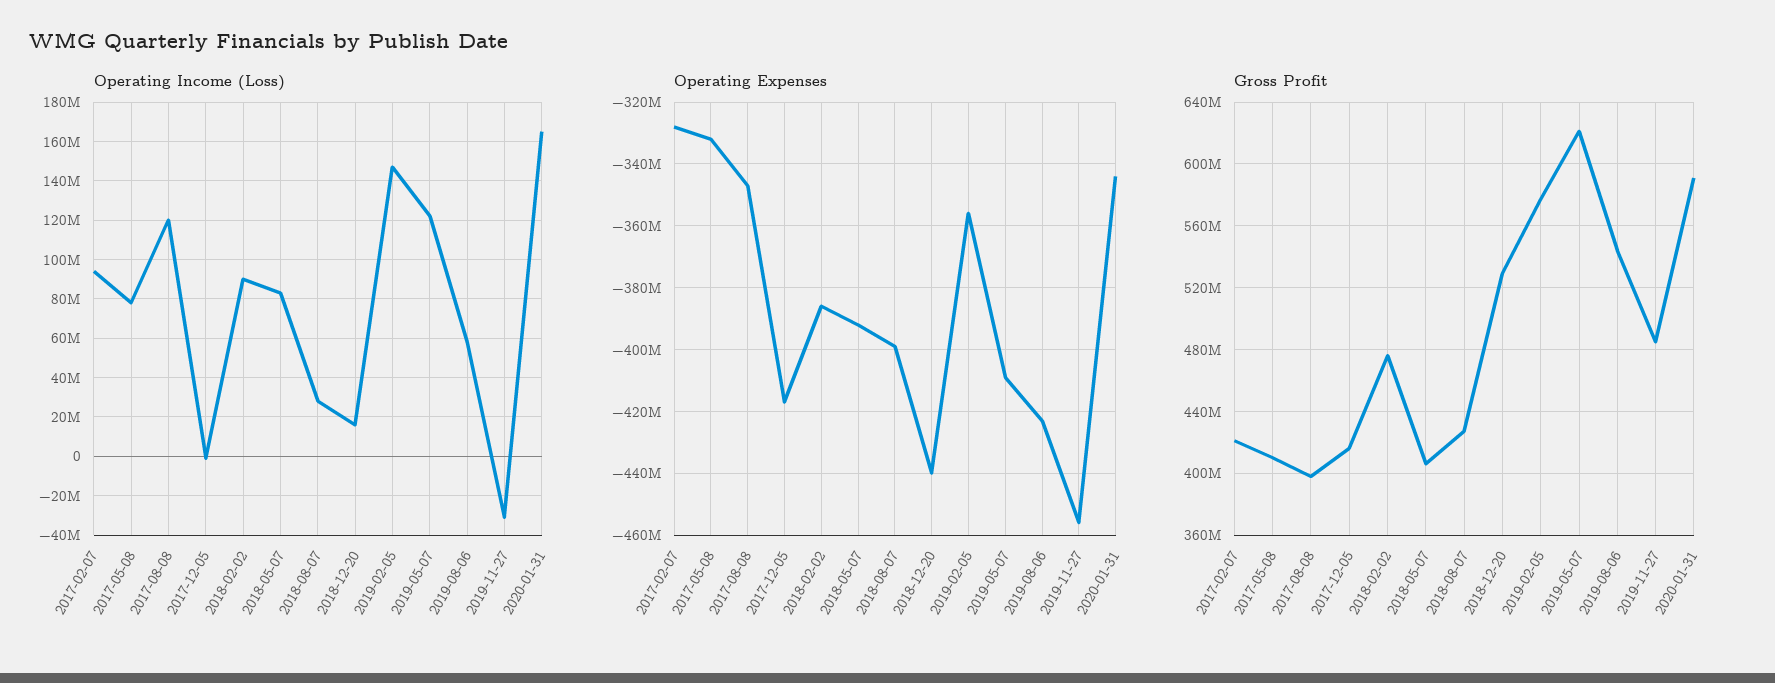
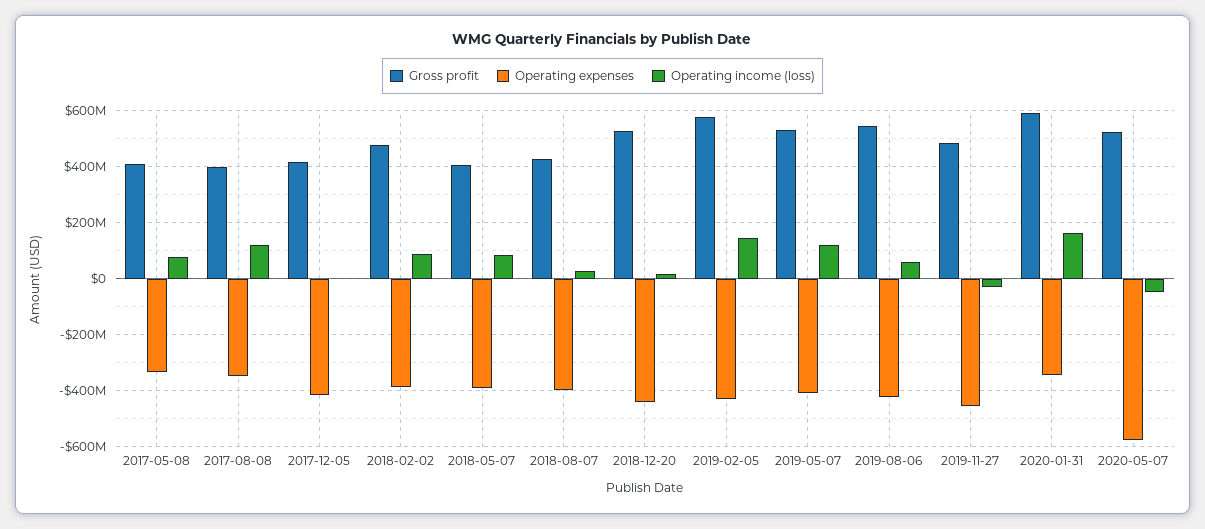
Operating Income (Loss), 2017-02-07: 95000000 -> none
Operating Expenses, 2017-02-07: -328000000 -> none
Operating Expenses, 2019-02-05: -356000000 -> -425000000
Gross Profit, 2017-02-07: 420000000 -> none
Gross Profit, 2019-05-07: 620000000 -> 525000000
Gross Profit, 2020-05-07: none -> 525000000
Operating Expenses, 2020-05-07: none -> -575000000
Operating Income (Loss), 2020-05-07: none -> -50000000

